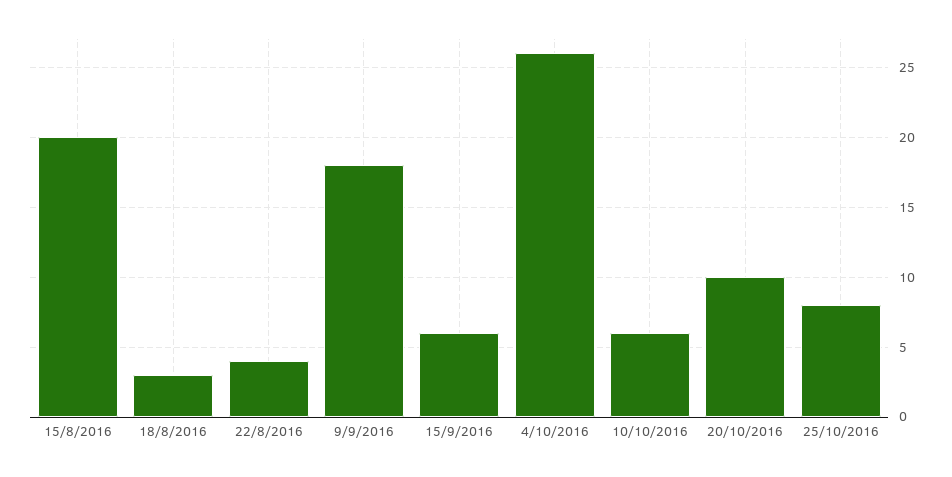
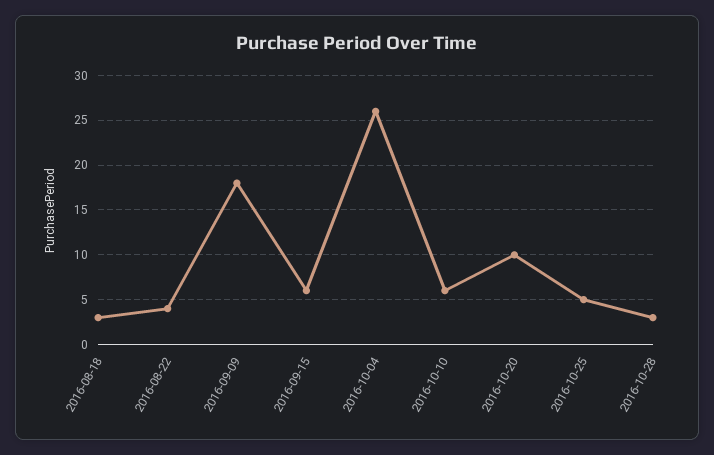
15/8/2016: 20 -> none
25/10/2016: 8 -> 5
2016-10-28: none -> 3

